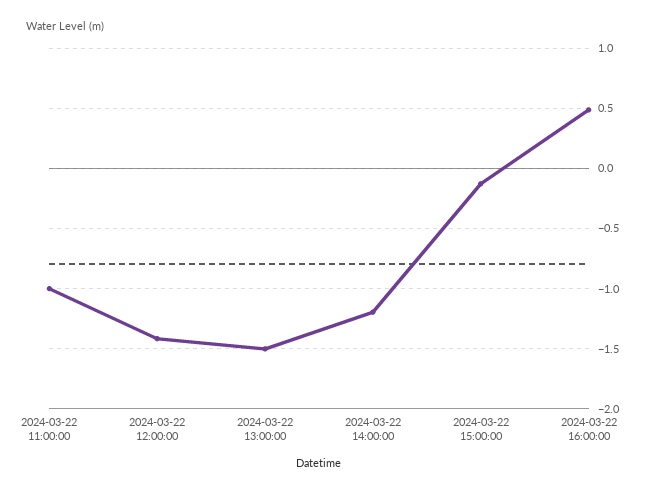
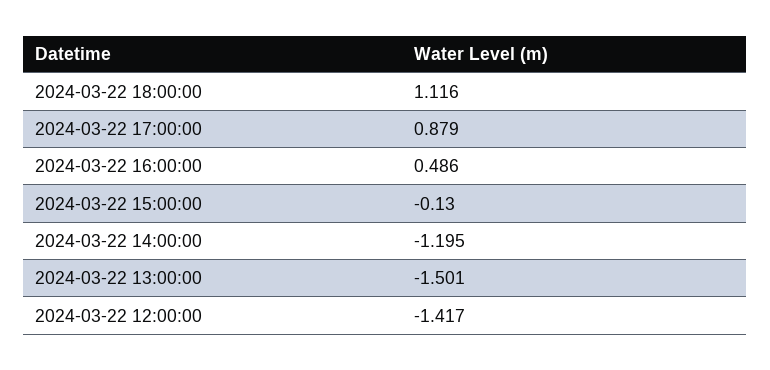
2024-03-22 11:00:00: -1 -> none
2024-03-22 18:00:00: none -> 1.116
2024-03-22 17:00:00: none -> 0.879

